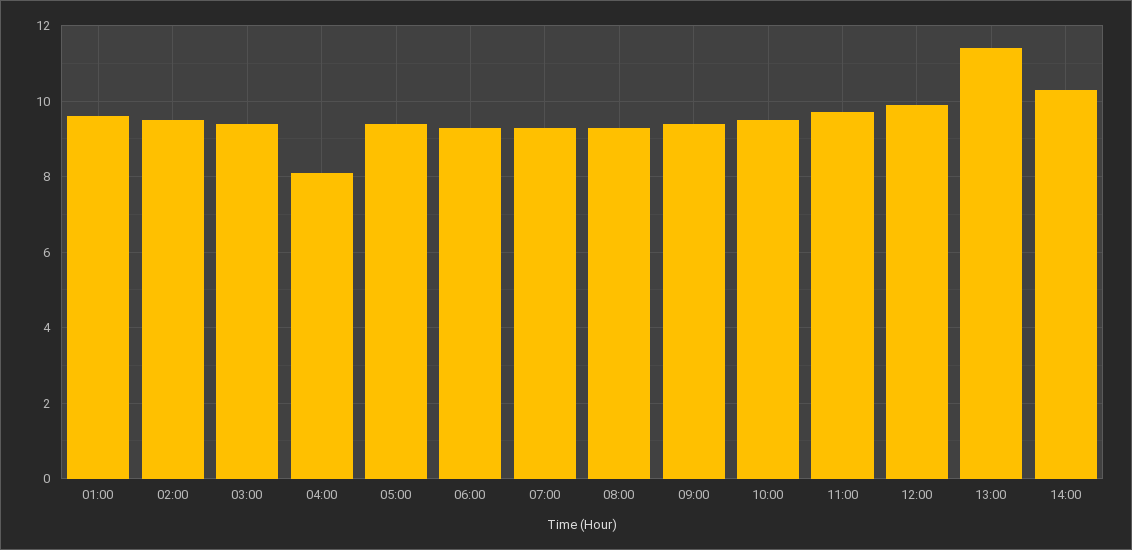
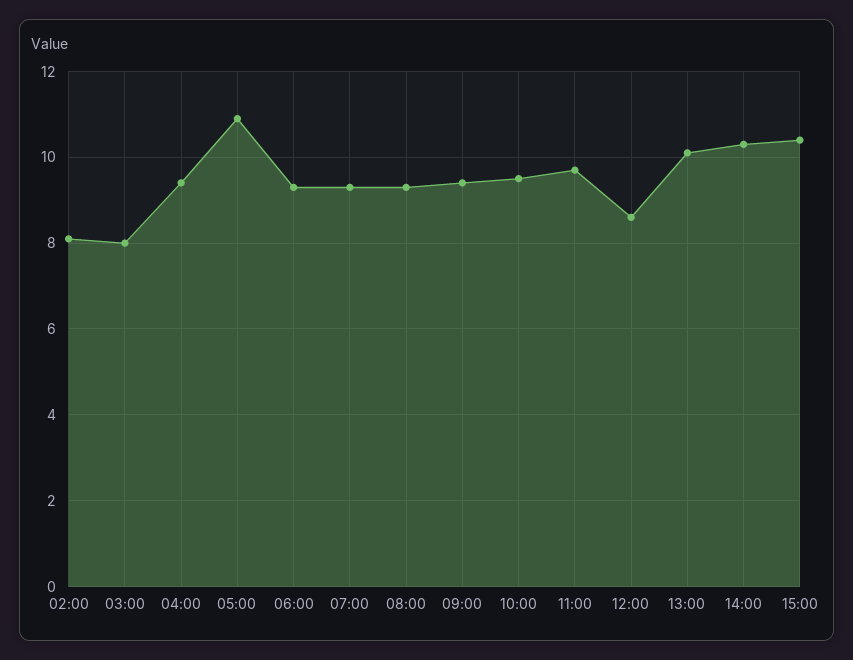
01:00: 9.5 -> none
02:00: 9.5 -> 8
03:00: 9.5 -> 8
04:00: 8 -> 9.5
05:00: 9.5 -> 11
12:00: 10 -> 8.5
13:00: 11.5 -> 10
15:00: none -> 10.5

